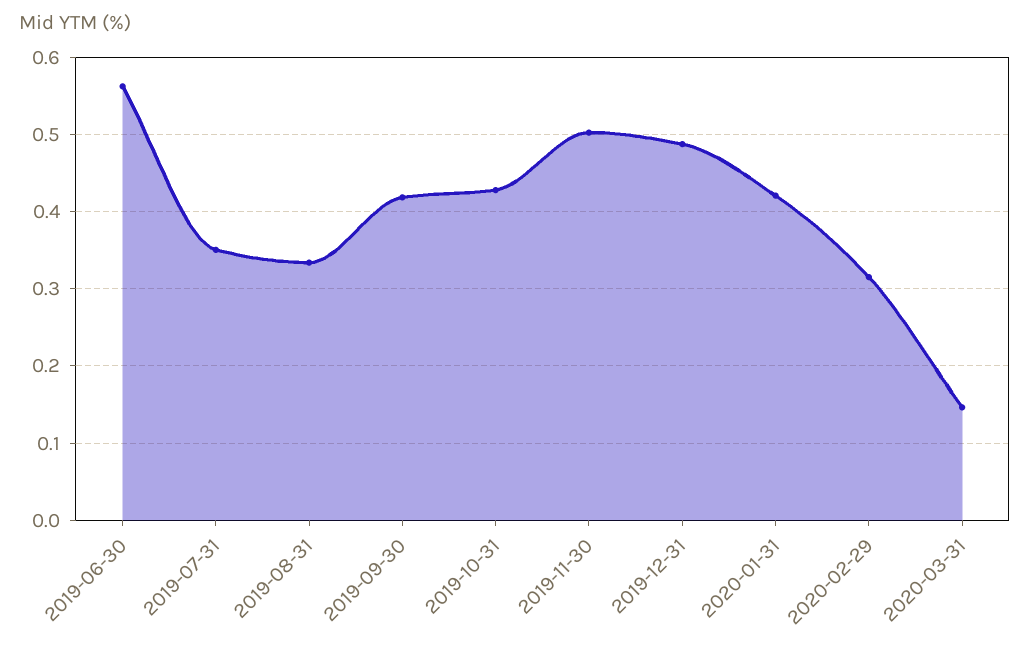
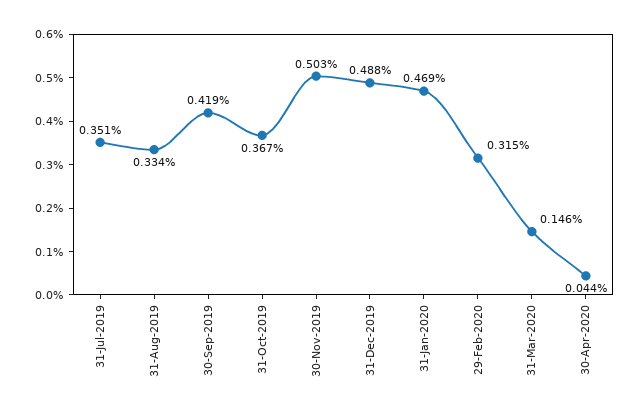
2019-06-30: 0.56 -> none
2019-10-31: 0.43 -> 0.367
2020-01-31: 0.42 -> 0.469
30-Apr-2020: none -> 0.044

